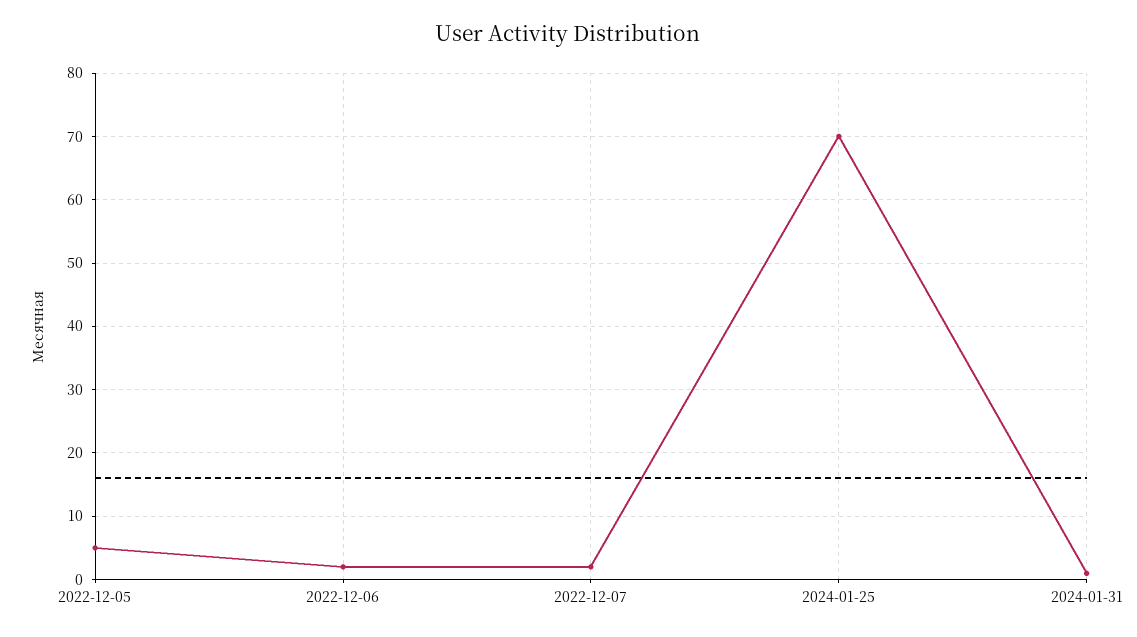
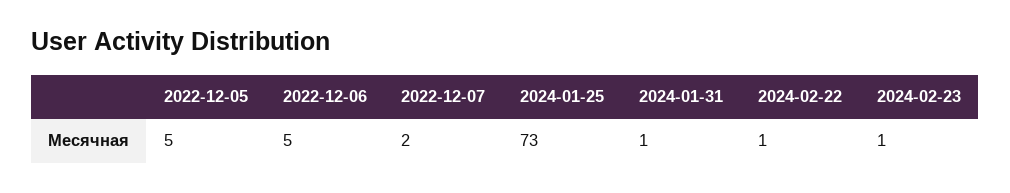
2022-12-06: 2 -> 5
2024-01-25: 70 -> 73
2024-02-22: none -> 1
2024-02-23: none -> 1

